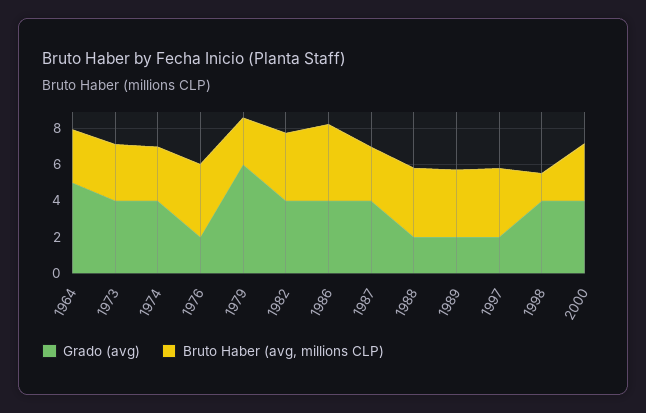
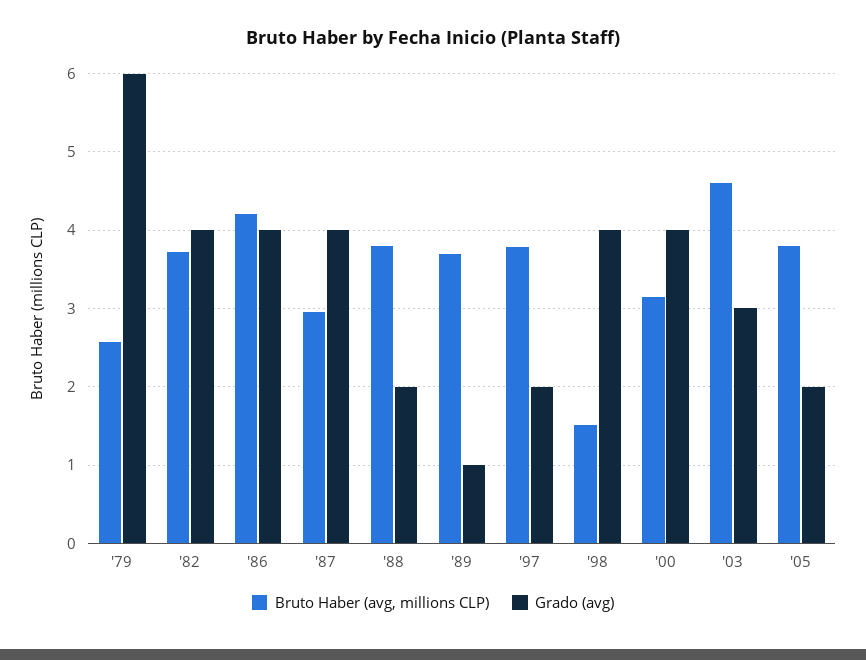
Grado (avg), 1964: 5 -> none
Bruto Haber (avg, millions CLP), 1964: 3 -> none
Grado (avg), 1973: 4 -> none
Bruto Haber (avg, millions CLP), 1973: 3 -> none
Grado (avg), 1974: 4 -> none
Bruto Haber (avg, millions CLP), 1974: 3 -> none
Grado (avg), 1976: 2 -> none
Bruto Haber (avg, millions CLP), 1976: 4 -> none
Grado (avg), 1989: 2 -> 1
Bruto Haber (avg, millions CLP), '03: none -> 4.6
Grado (avg), '03: none -> 3
Bruto Haber (avg, millions CLP), '05: none -> 3.8
Grado (avg), '05: none -> 2

